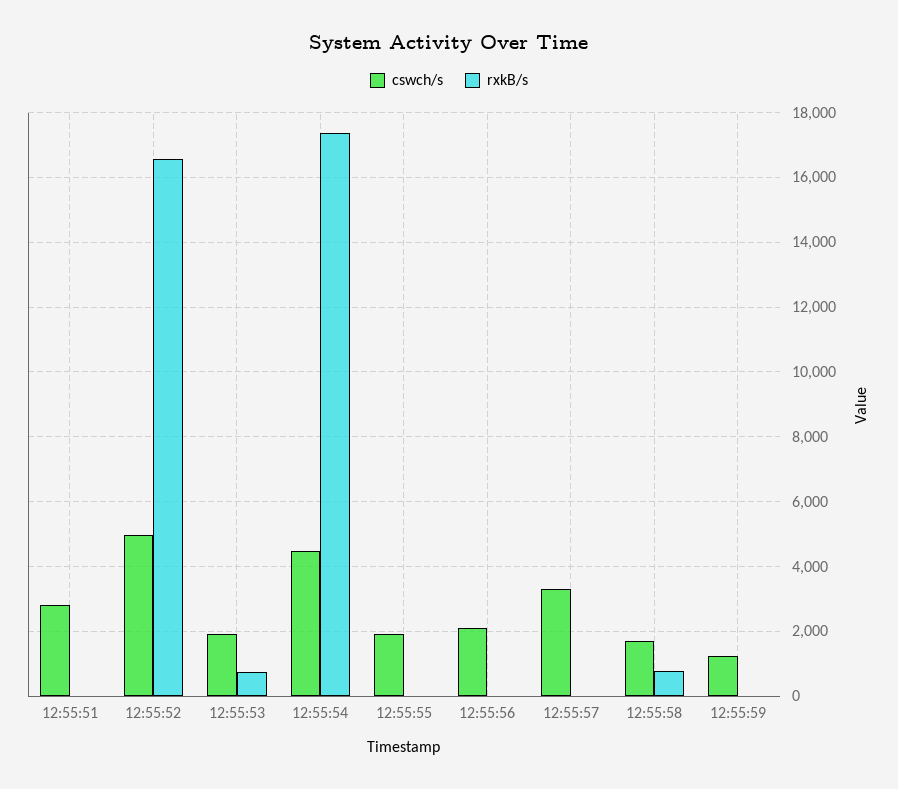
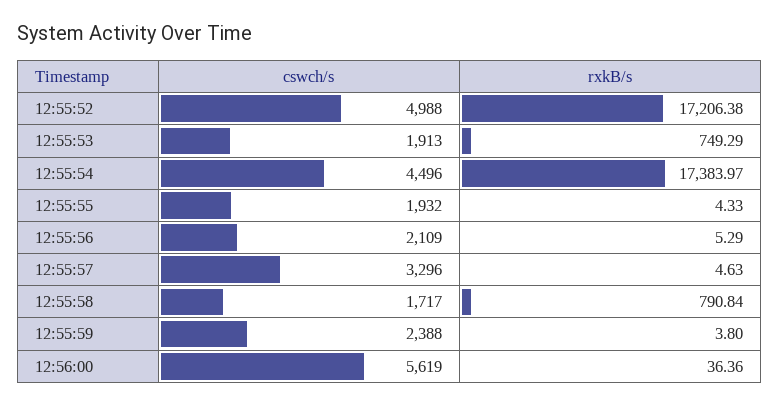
cswch/s, 12:55:51: 2800 -> none
rxkB/s, 12:55:51: 0 -> none
rxkB/s, 12:55:52: 16600 -> 17206.38
cswch/s, 12:55:59: 1200 -> 2388
cswch/s, 12:56:00: none -> 5619
rxkB/s, 12:56:00: none -> 36.36

